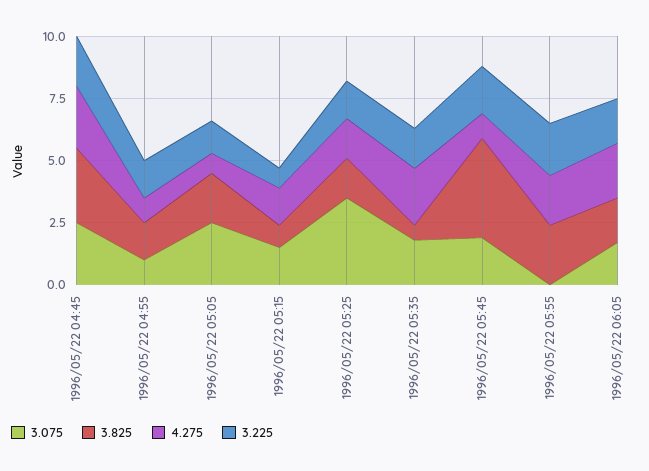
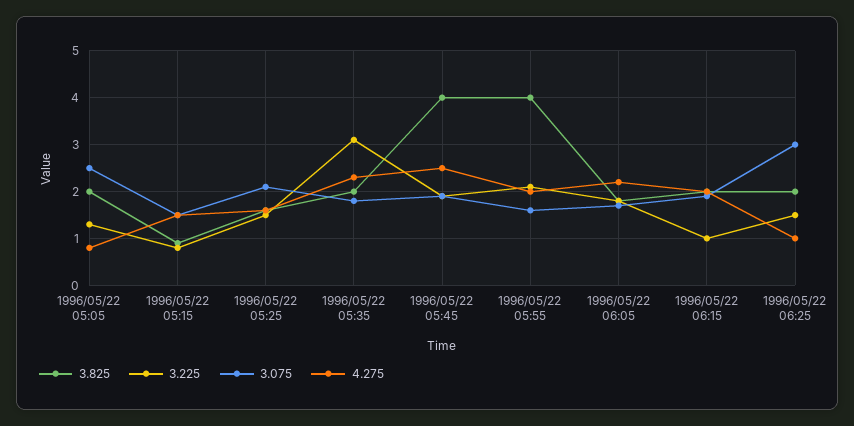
3.075, 1996/05/22 04:45: 2.5 -> none
3.825, 1996/05/22 04:45: 3 -> none
4.275, 1996/05/22 04:45: 2.5 -> none
3.225, 1996/05/22 04:45: 2 -> none
3.075, 1996/05/22 04:55: 1 -> none
3.825, 1996/05/22 04:55: 1.5 -> none
4.275, 1996/05/22 04:55: 1 -> none
3.225, 1996/05/22 04:55: 1.5 -> none
3.075, 1996/05/22 05:25: 3.5 -> 2
3.825, 1996/05/22 05:35: 0.5 -> 2
3.225, 1996/05/22 05:35: 1.5 -> 3
4.275, 1996/05/22 05:45: 1 -> 2.5
3.075, 1996/05/22 05:55: 0 -> 1.5
3.825, 1996/05/22 05:55: 2.5 -> 4
3.825, 1996/05/22 06:15: none -> 2
3.225, 1996/05/22 06:15: none -> 1
3.075, 1996/05/22 06:15: none -> 2
4.275, 1996/05/22 06:15: none -> 2
3.825, 1996/05/22 06:25: none -> 2
3.225, 1996/05/22 06:25: none -> 1.5
3.075, 1996/05/22 06:25: none -> 3
4.275, 1996/05/22 06:25: none -> 1

